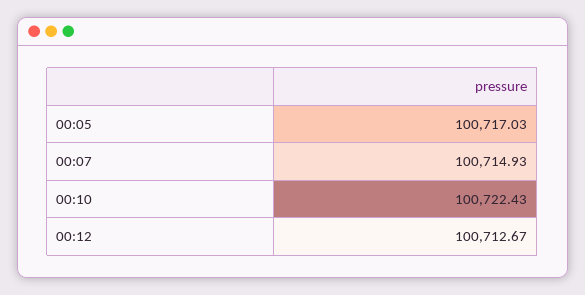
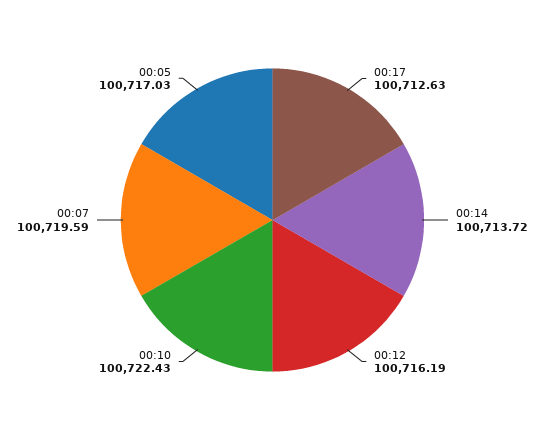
00:07: 100714.93 -> 100719.59
00:12: 100712.67 -> 100716.19
00:17: none -> 100712.63
00:14: none -> 100713.72

